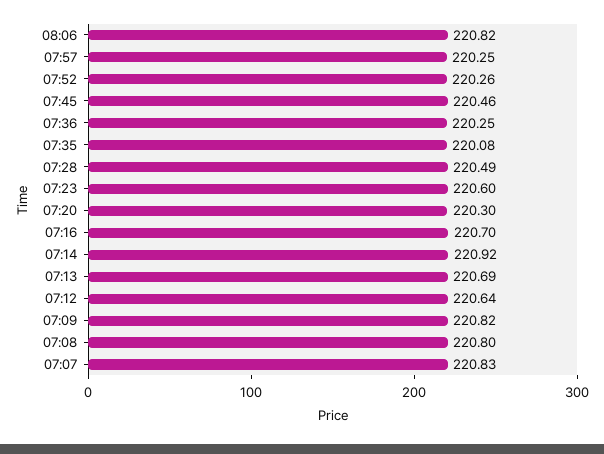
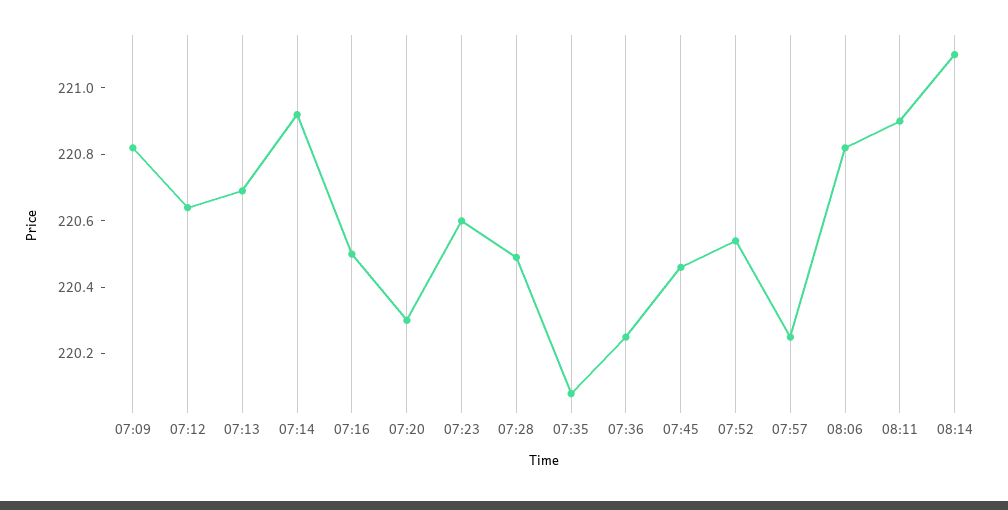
07:52: 220.26 -> 220.55
07:16: 220.7 -> 220.5
07:08: 220.8 -> none
07:07: 220.83 -> none
08:11: none -> 220.9
08:14: none -> 221.1

